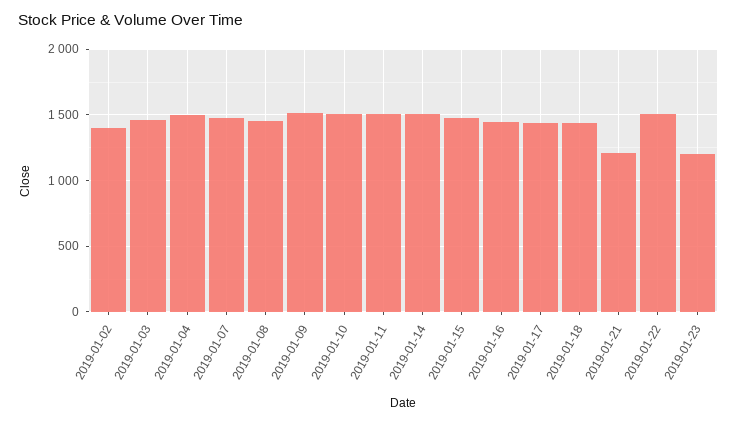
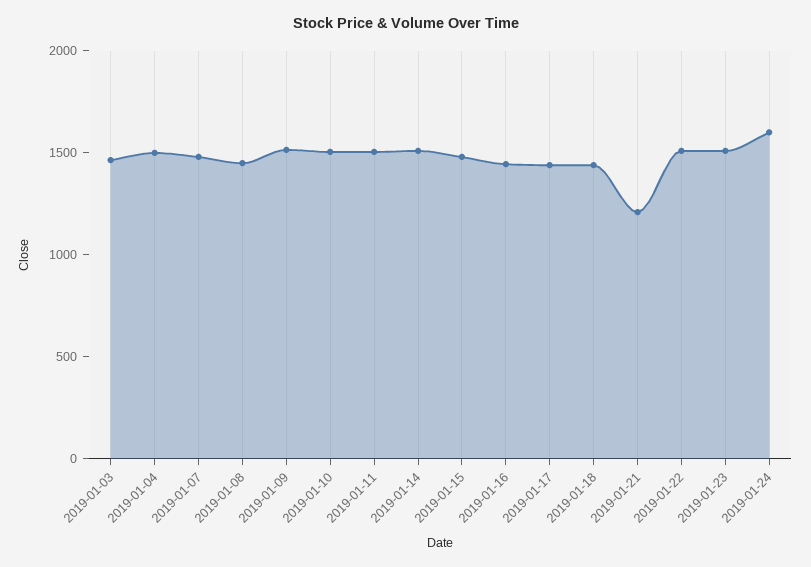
2019-01-02: 1400 -> none
2019-01-23: 1200 -> 1500
2019-01-24: none -> 1600

